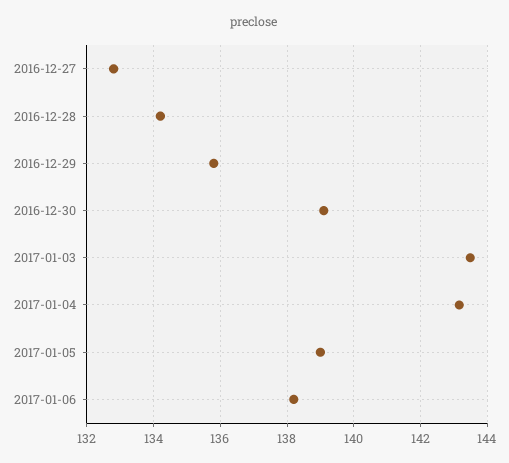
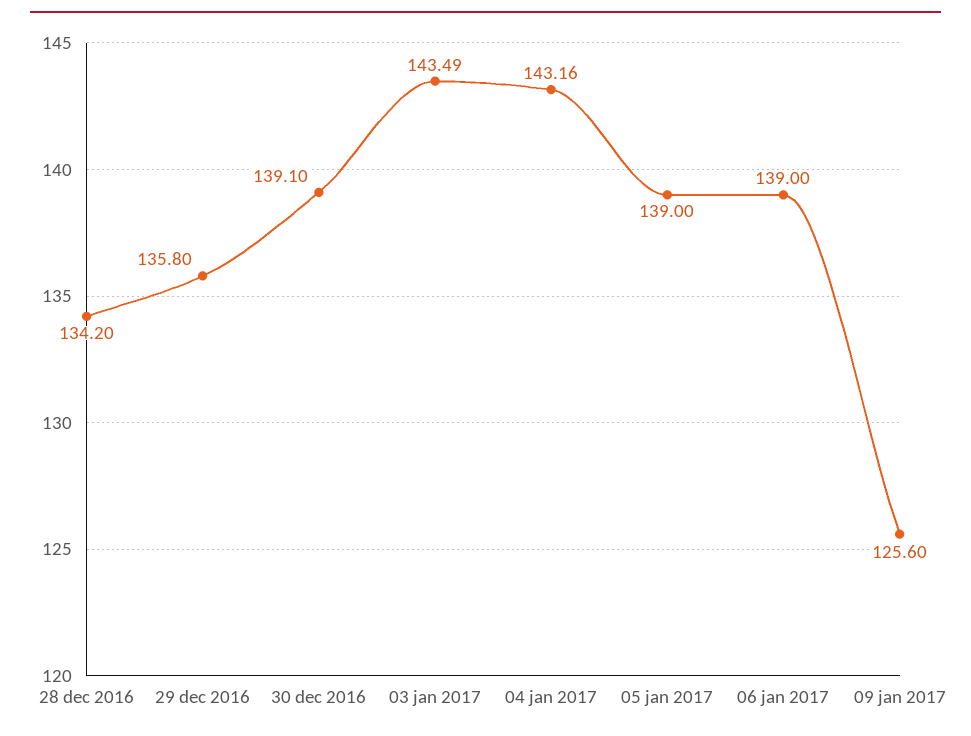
2016-12-27: 132.8 -> none
2017-01-06: 138.2 -> 139
09 jan 2017: none -> 125.6

